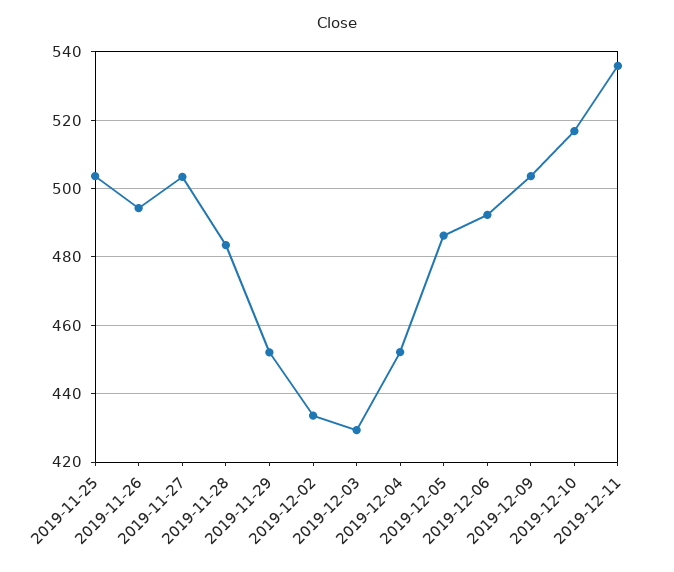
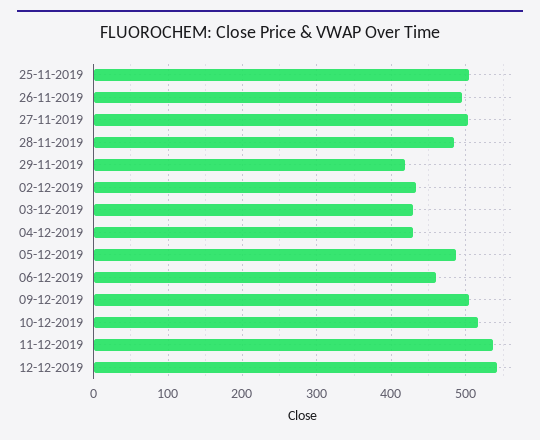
2019-11-29: 452 -> 420
2019-12-04: 452 -> 430
2019-12-06: 492 -> 460
12-12-2019: none -> 540

